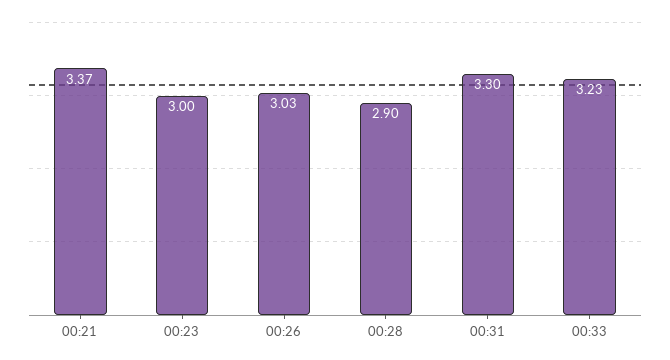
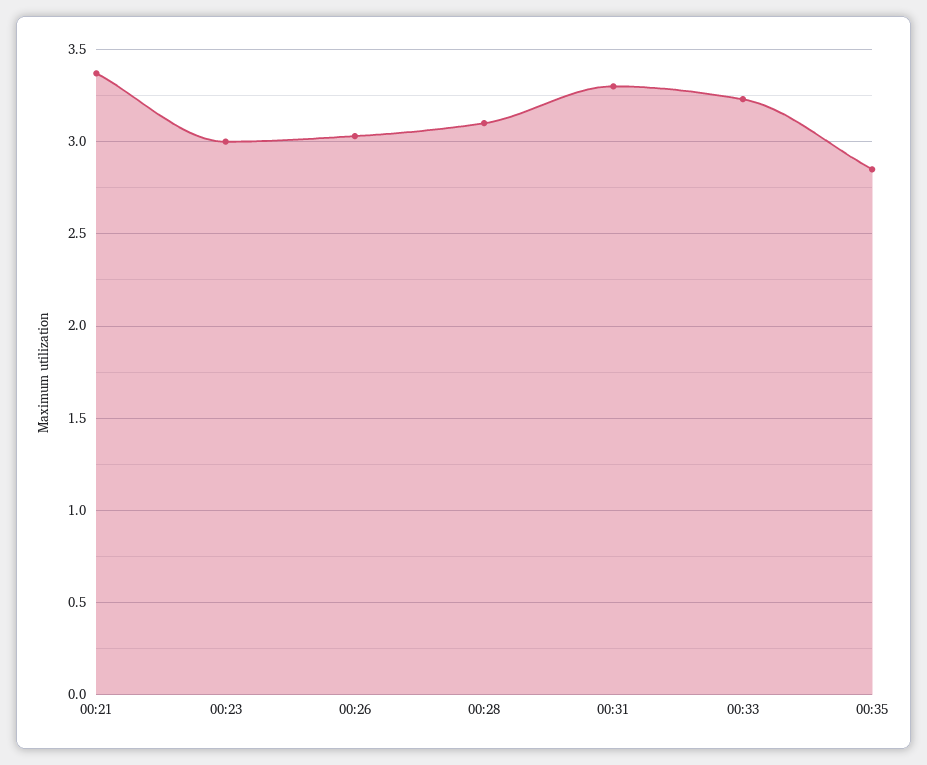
00:28: 2.9 -> 3.1
00:35: none -> 2.85

